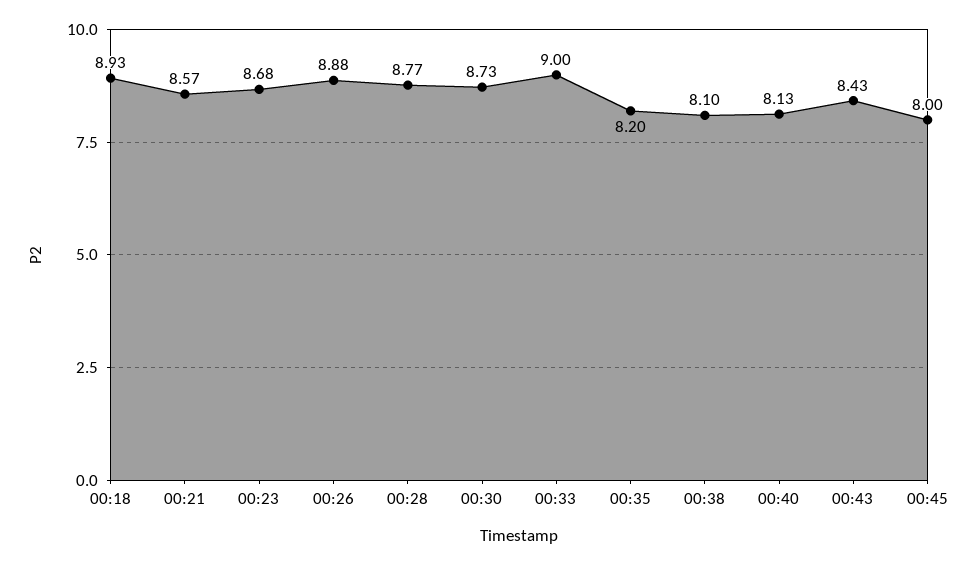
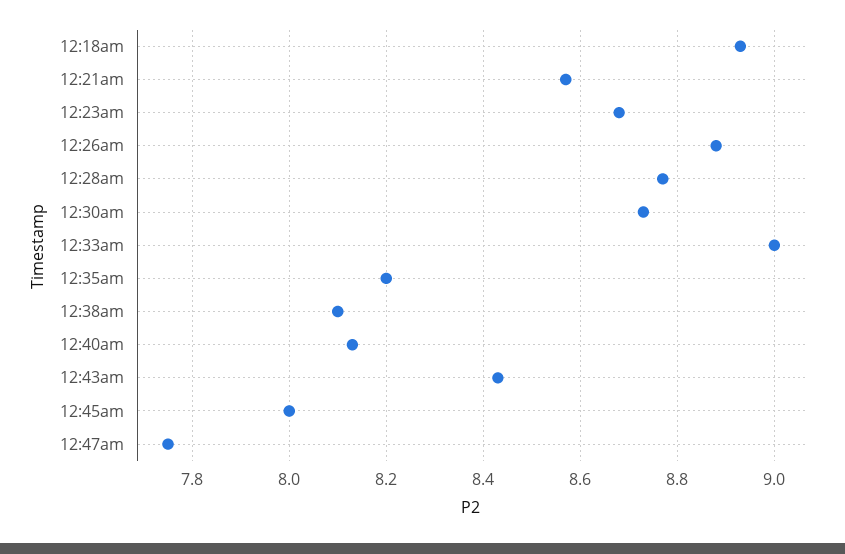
12:47am: none -> 7.75

